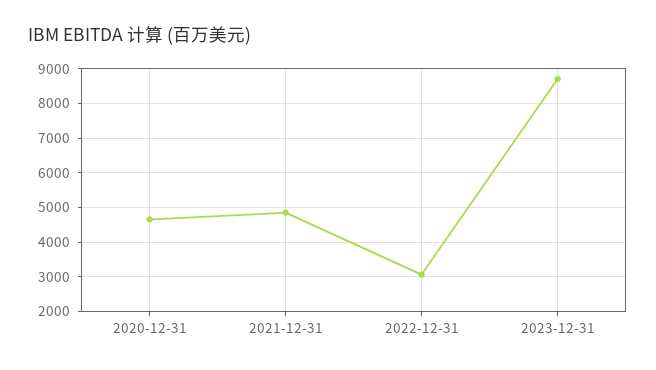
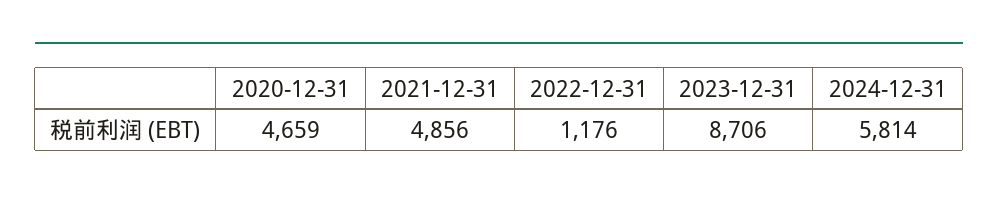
2022-12-31: 3000 -> 1176
2024-12-31: none -> 5814

